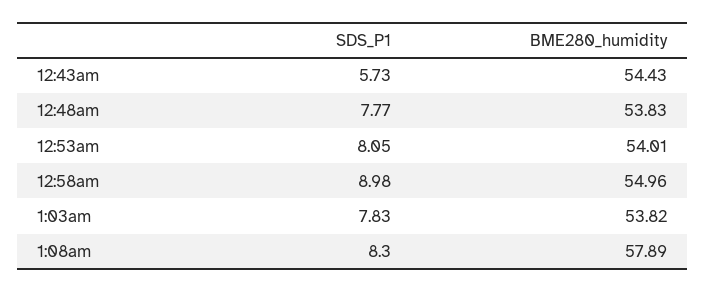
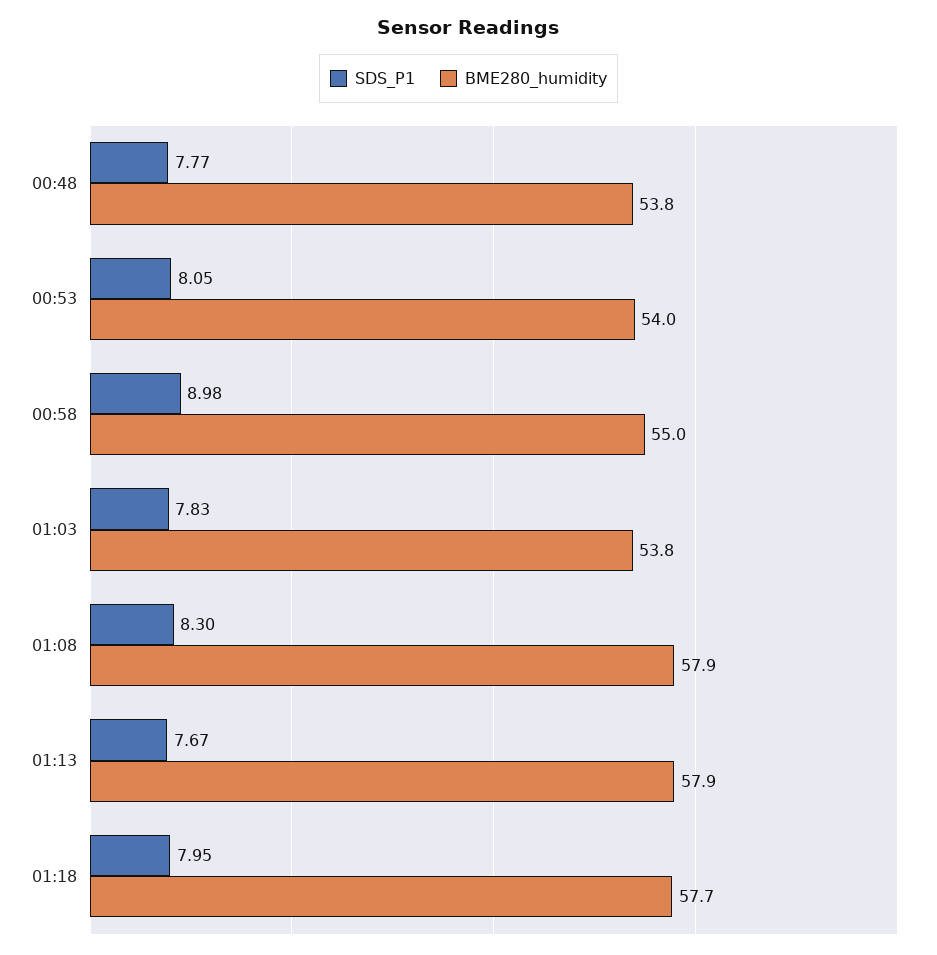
SDS_P1, 12:43am: 5.73 -> none
BME280_humidity, 12:43am: 54.43 -> none
SDS_P1, 01:13: none -> 7.67
BME280_humidity, 01:13: none -> 57.9
SDS_P1, 01:18: none -> 7.95
BME280_humidity, 01:18: none -> 57.7

